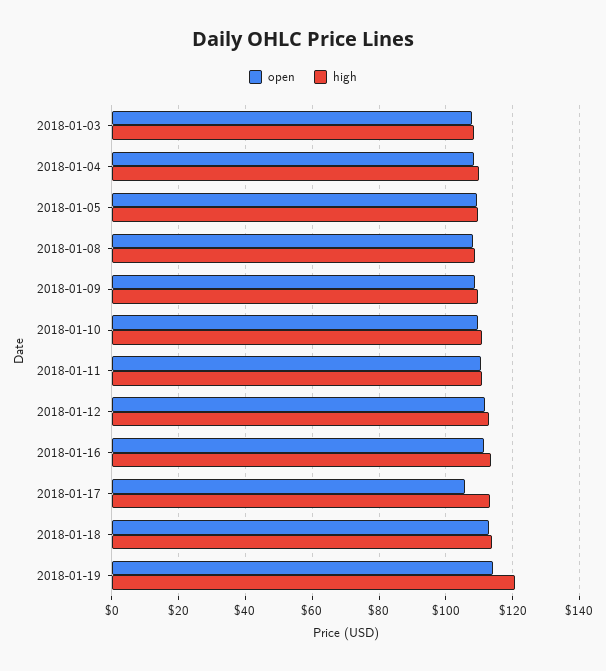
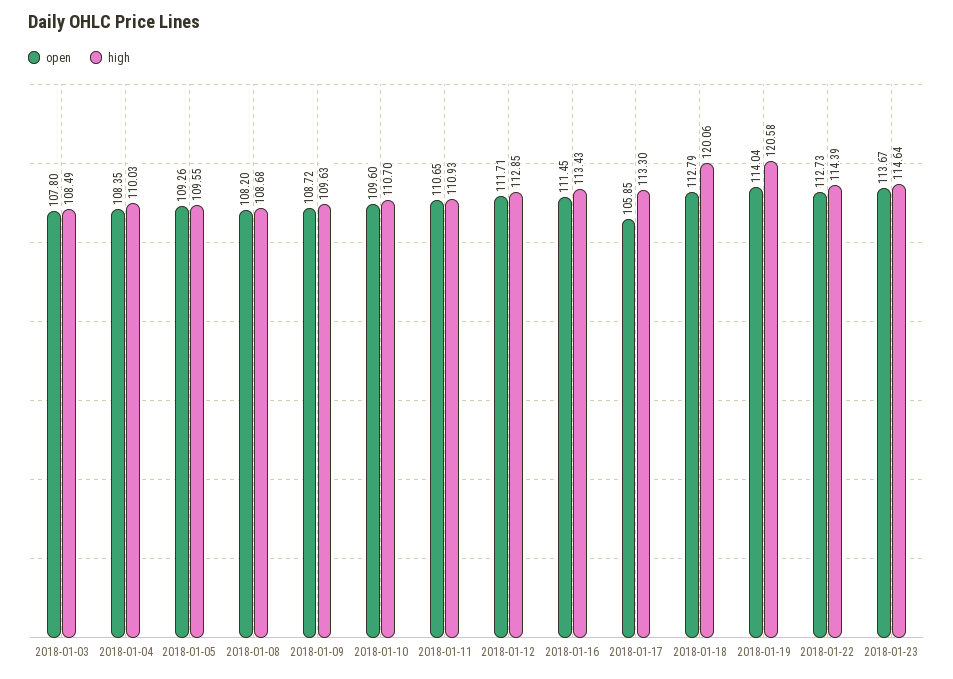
high, 2018-01-18: 114 -> 120.06
open, 2018-01-22: none -> 112.73
high, 2018-01-22: none -> 114.39
open, 2018-01-23: none -> 113.67
high, 2018-01-23: none -> 114.64

